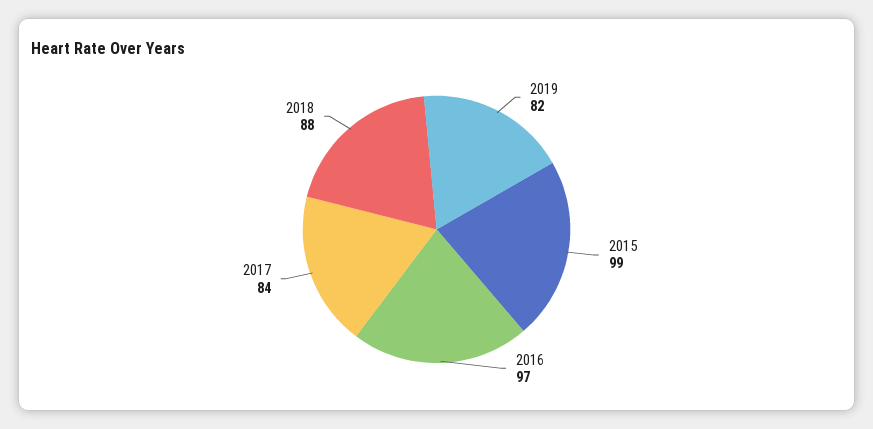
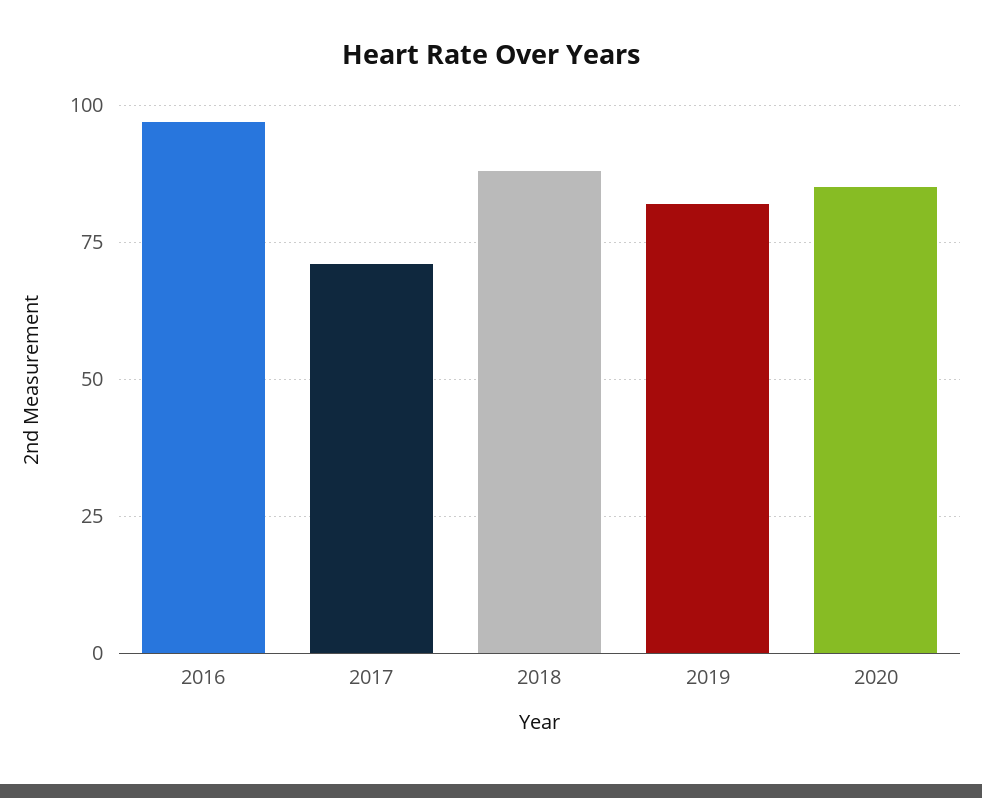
2015: 99 -> none
2017: 84 -> 70
2020: none -> 85

